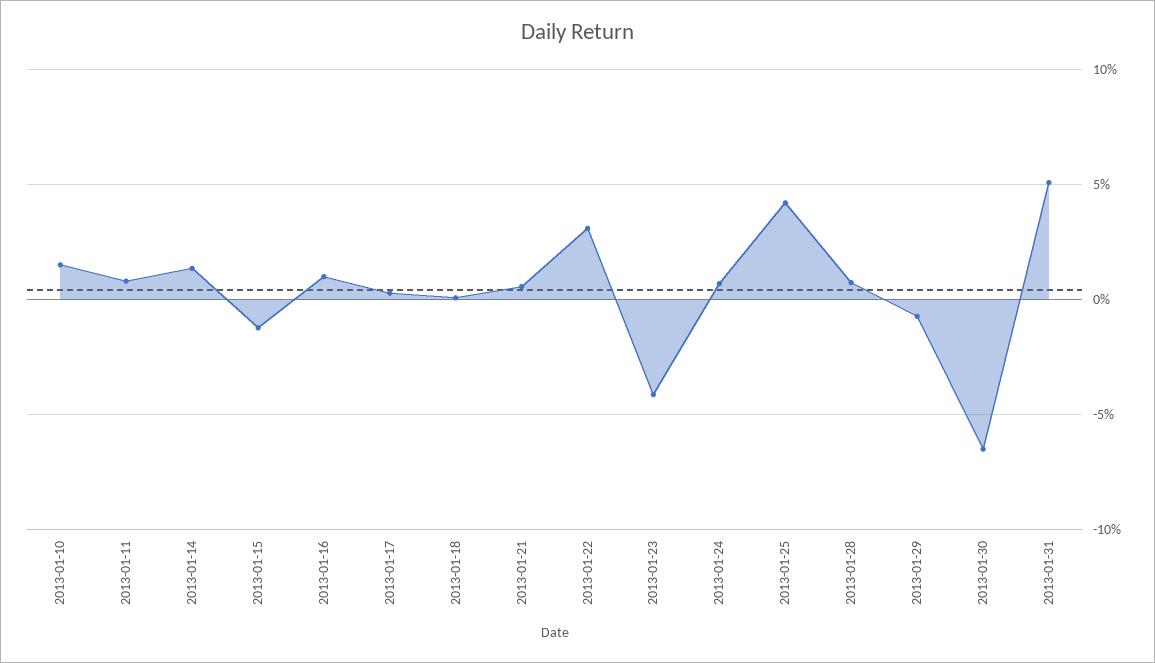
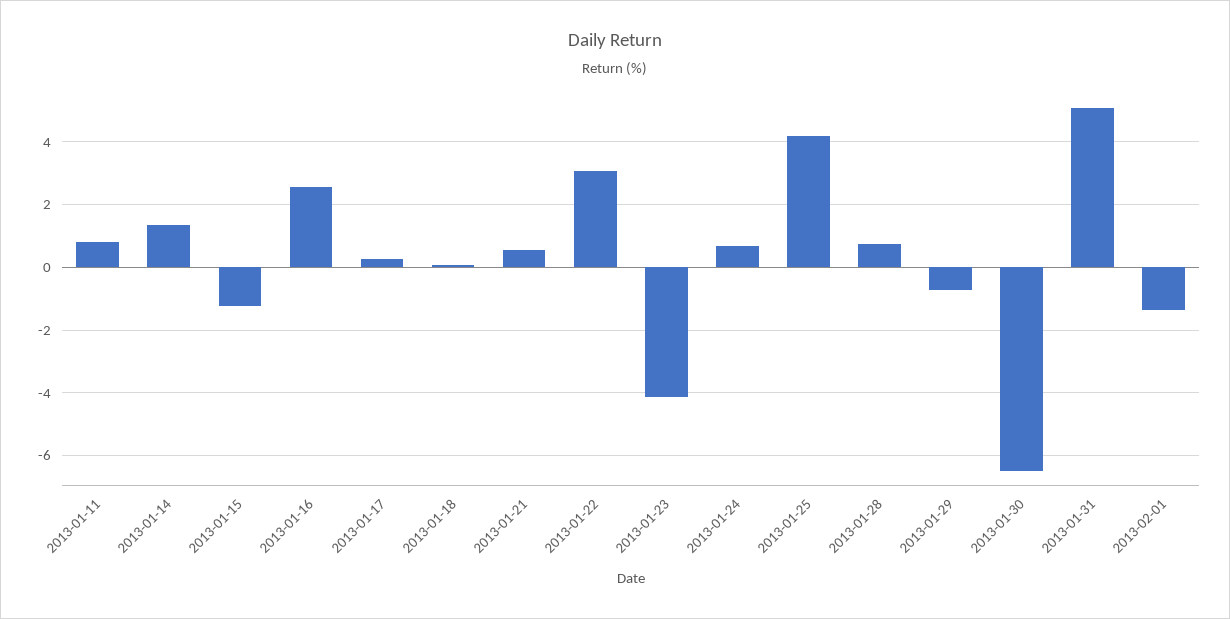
2013-01-10: 1.5 -> none
2013-01-16: 1 -> 2.6
2013-02-01: none -> -1.4

